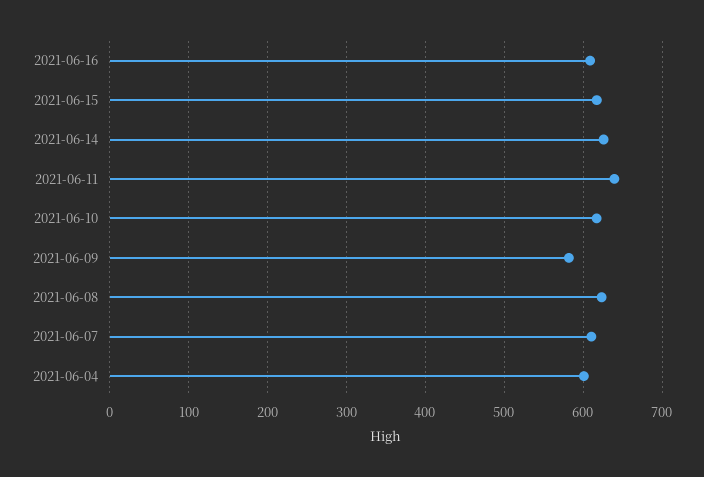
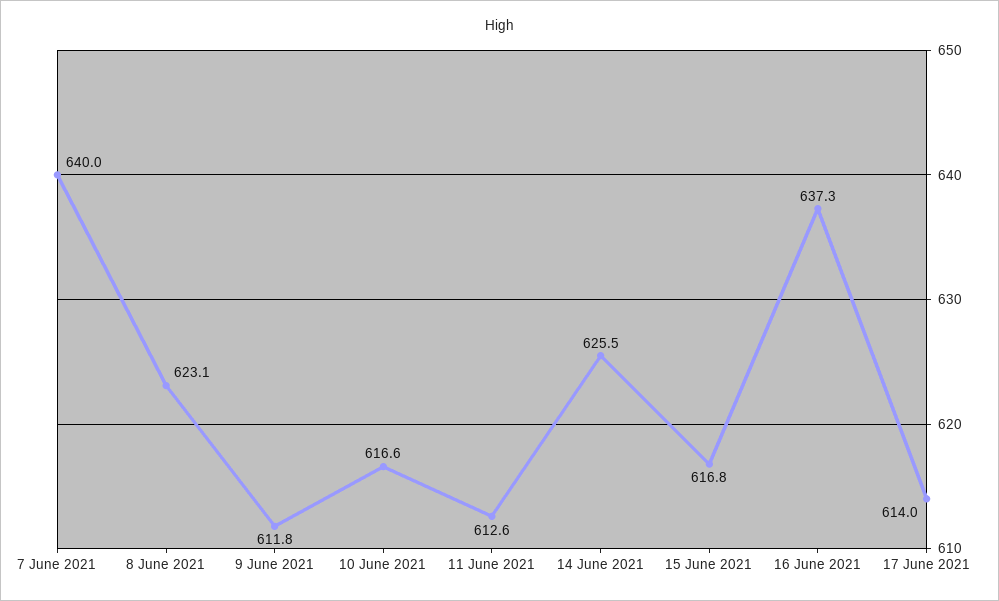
2021-06-16: 610 -> 637.3
2021-06-11: 640 -> 612.6
2021-06-09: 580 -> 611.8
2021-06-07: 610 -> 640
2021-06-04: 600 -> none
17 June 2021: none -> 614

